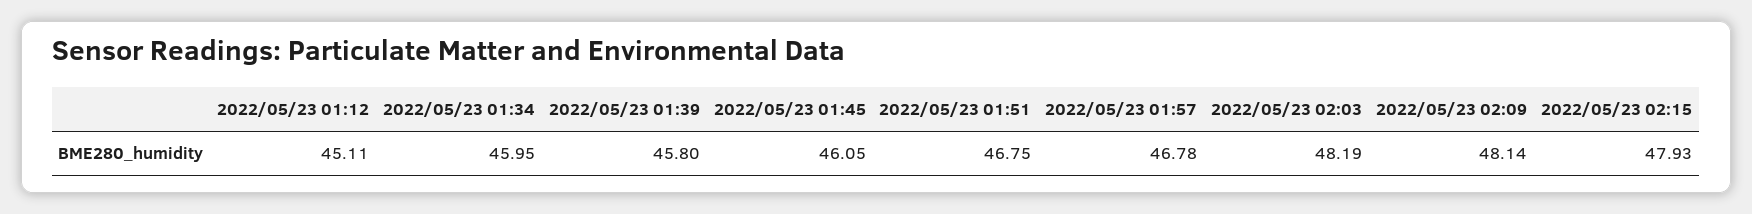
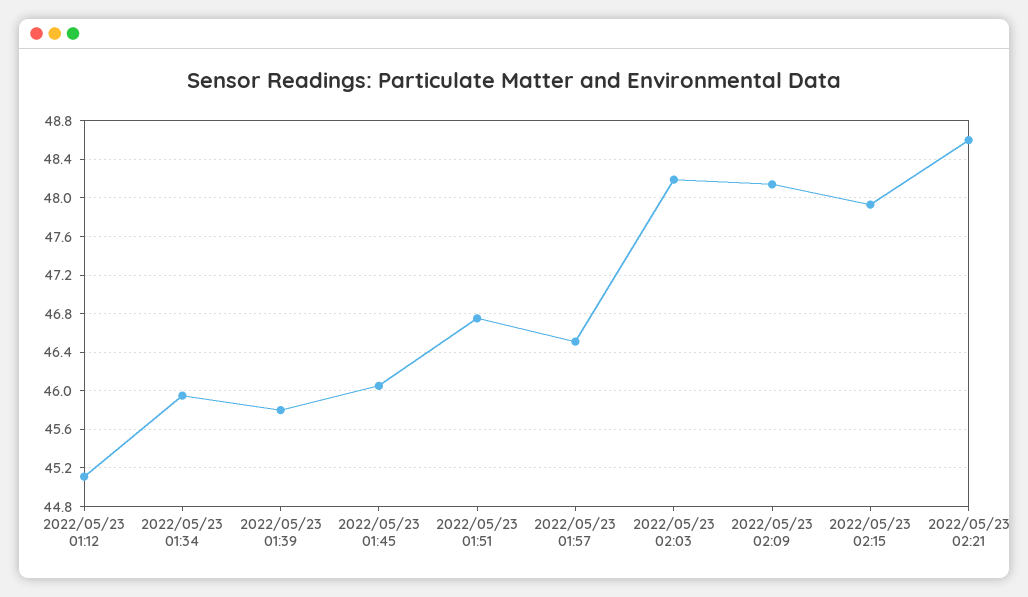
2022/05/23 01:57: 46.78 -> 46.5
2022/05/23 02:21: none -> 48.6

